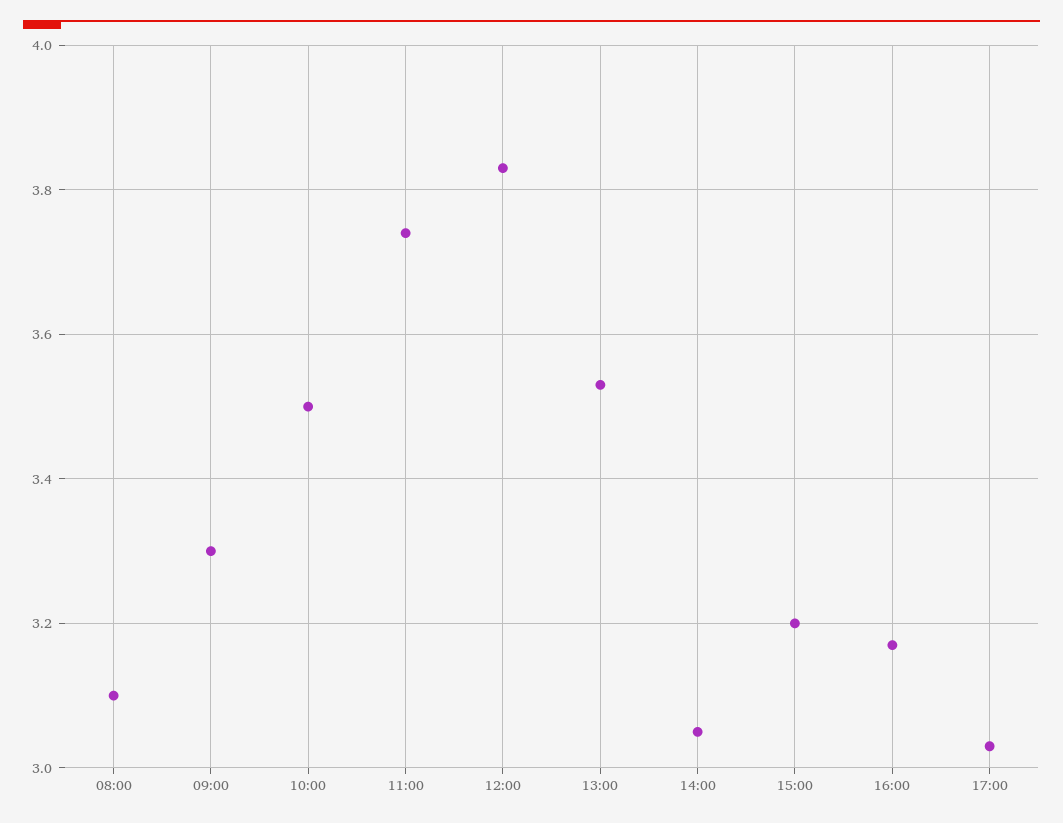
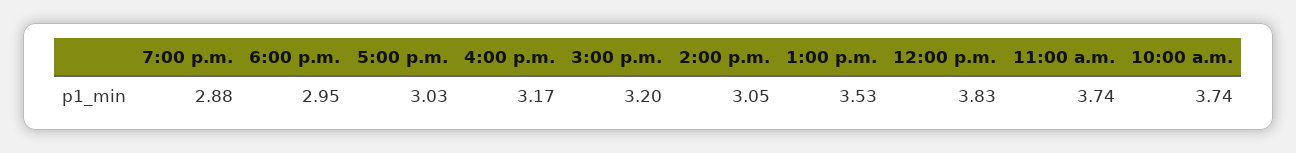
08:00: 3.1 -> none
09:00: 3.3 -> none
10:00: 3.5 -> 3.74
7:00 p.m.: none -> 2.88
6:00 p.m.: none -> 2.95

